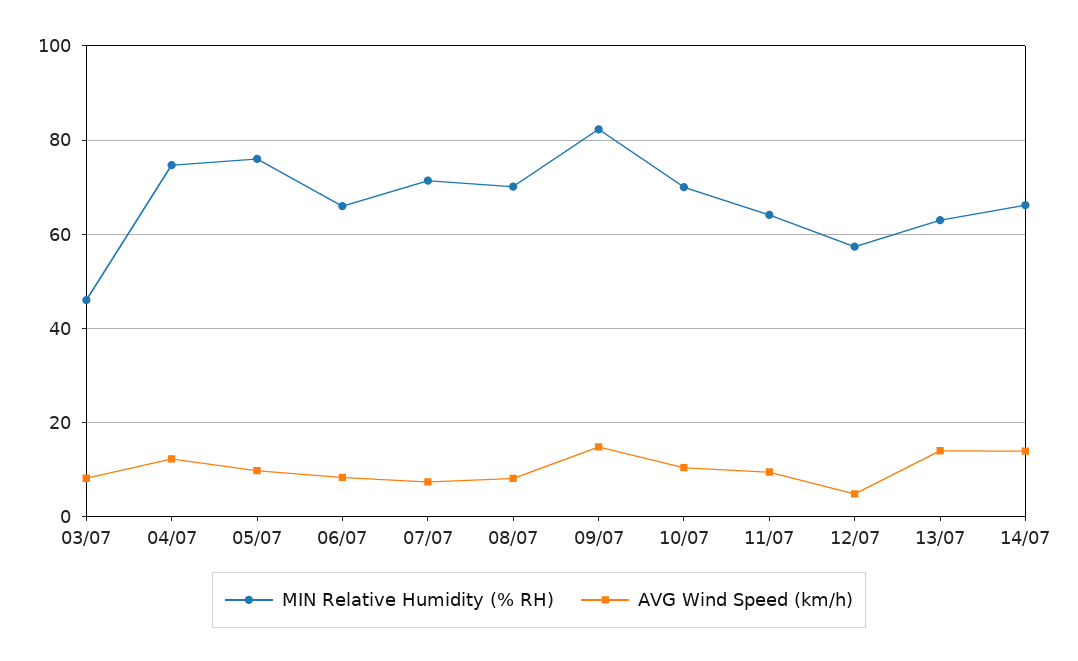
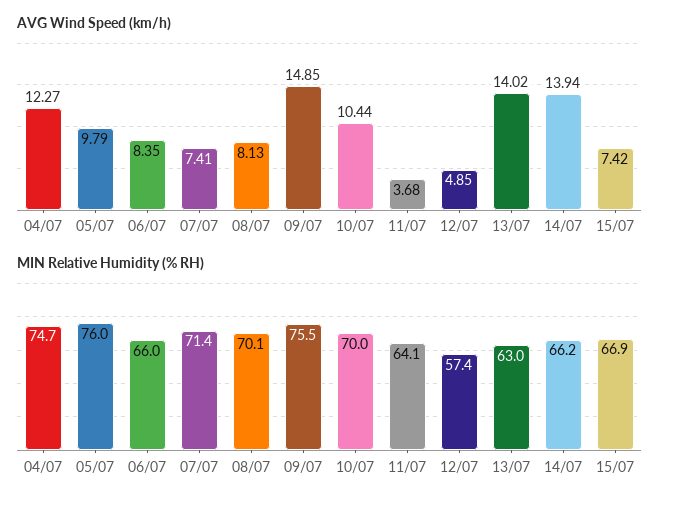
MIN Relative Humidity (% RH), 03/07: 46 -> none
AVG Wind Speed (km/h), 03/07: 8 -> none
MIN Relative Humidity (% RH), 09/07: 82 -> 75.5
AVG Wind Speed (km/h), 11/07: 10 -> 3.68
AVG Wind Speed (km/h), 15/07: none -> 7.42
MIN Relative Humidity (% RH), 15/07: none -> 66.9

